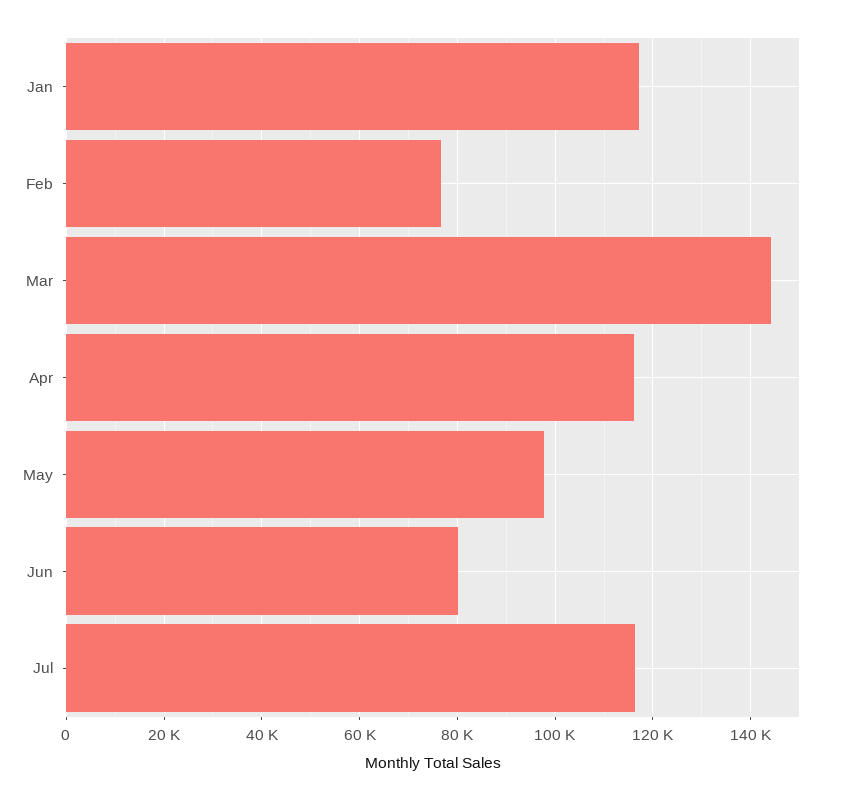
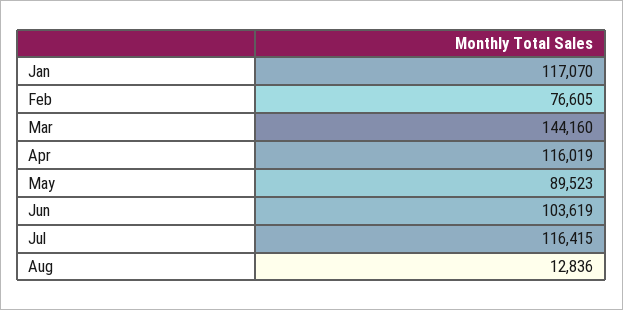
May: 98000 -> 89523
Jun: 80000 -> 103619
Aug: none -> 12836

